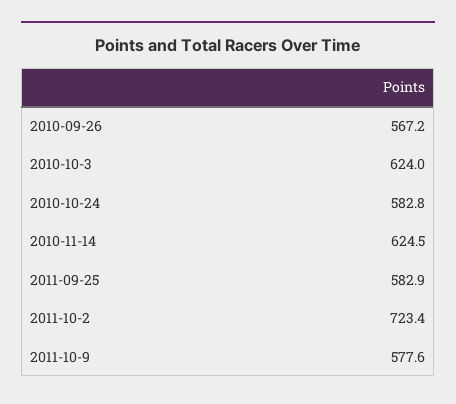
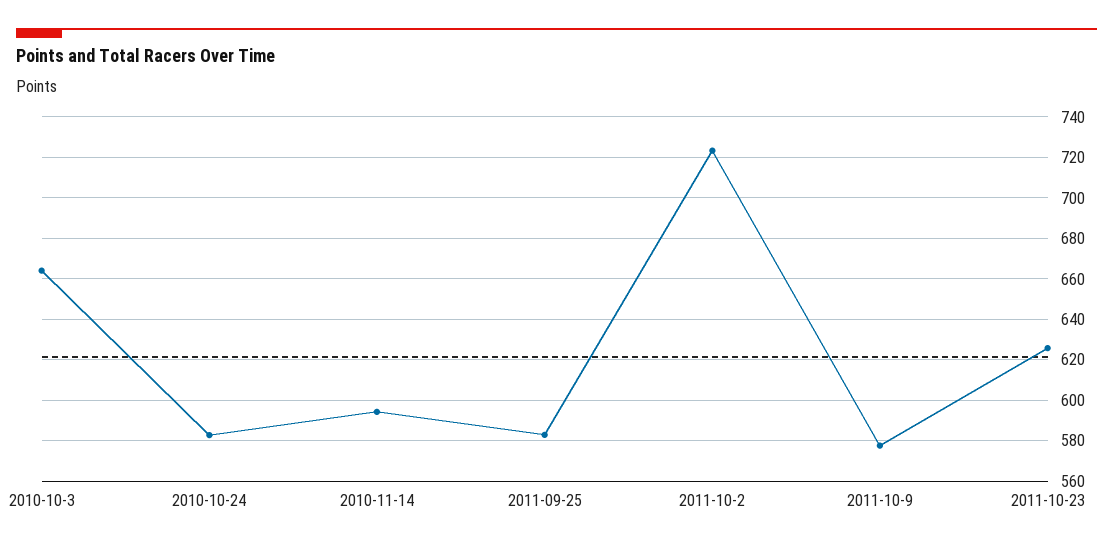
2010-09-26: 567.2 -> none
2010-10-3: 624 -> 665
2010-11-14: 624.5 -> 595
2011-10-23: none -> 625

